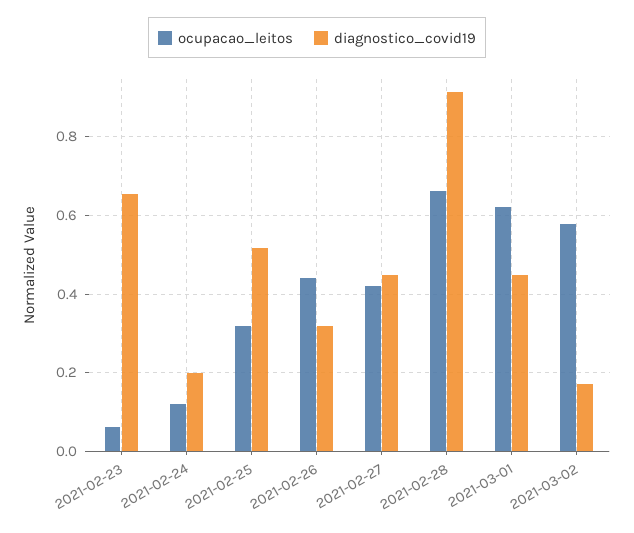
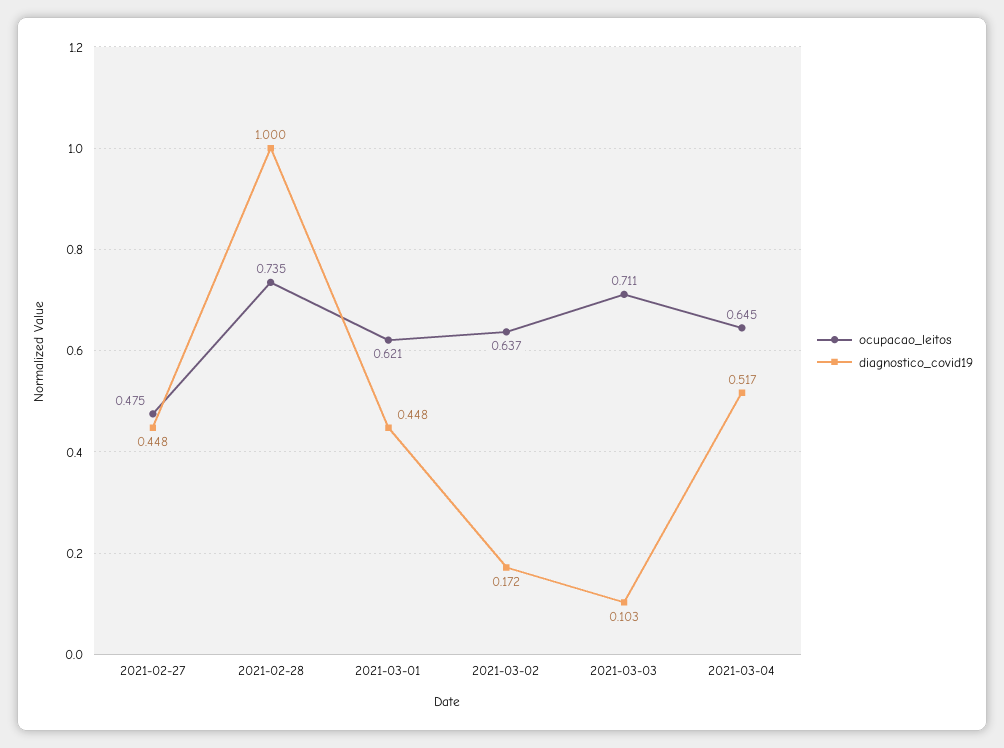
ocupacao_leitos, 2021-02-23: 0.06 -> none
diagnostico_covid19, 2021-02-23: 0.66 -> none
ocupacao_leitos, 2021-02-24: 0.12 -> none
diagnostico_covid19, 2021-02-24: 0.2 -> none
ocupacao_leitos, 2021-02-25: 0.32 -> none
diagnostico_covid19, 2021-02-25: 0.52 -> none
ocupacao_leitos, 2021-02-26: 0.44 -> none
diagnostico_covid19, 2021-02-26: 0.32 -> none
ocupacao_leitos, 2021-02-27: 0.42 -> 0.475
ocupacao_leitos, 2021-02-28: 0.66 -> 0.735
diagnostico_covid19, 2021-02-28: 0.92 -> 1
ocupacao_leitos, 2021-03-02: 0.58 -> 0.637
ocupacao_leitos, 2021-03-03: none -> 0.711
diagnostico_covid19, 2021-03-03: none -> 0.103
ocupacao_leitos, 2021-03-04: none -> 0.645
diagnostico_covid19, 2021-03-04: none -> 0.517

